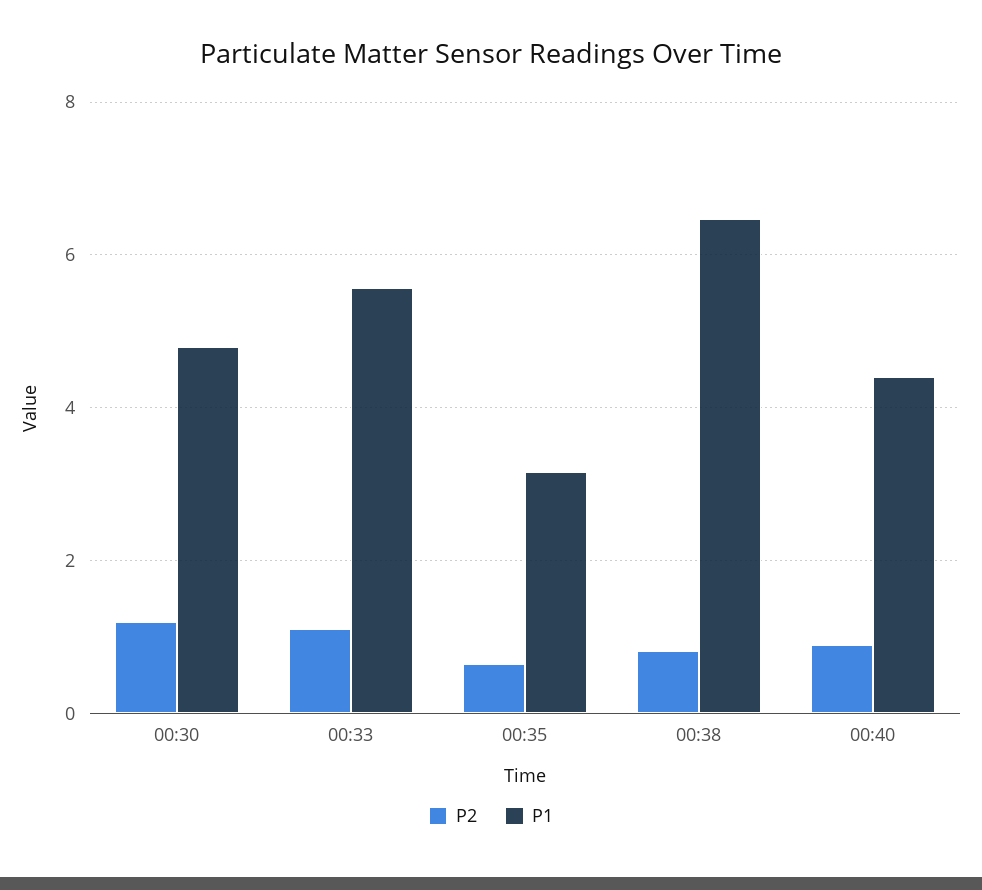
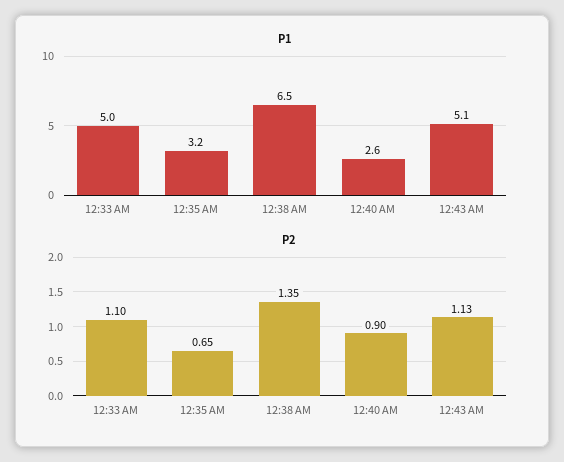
P2, 00:30: 1.2 -> none
P1, 00:30: 4.8 -> none
P1, 00:33: 5.6 -> 5
P2, 00:38: 0.8 -> 1.35
P1, 00:40: 4.4 -> 2.6
P1, 12:43 AM: none -> 5.1
P2, 12:43 AM: none -> 1.13

